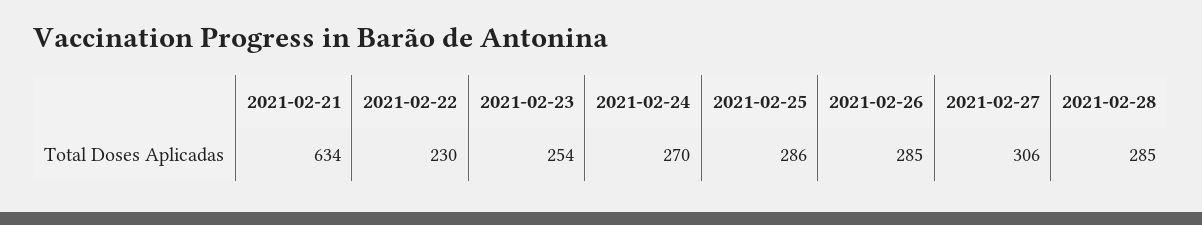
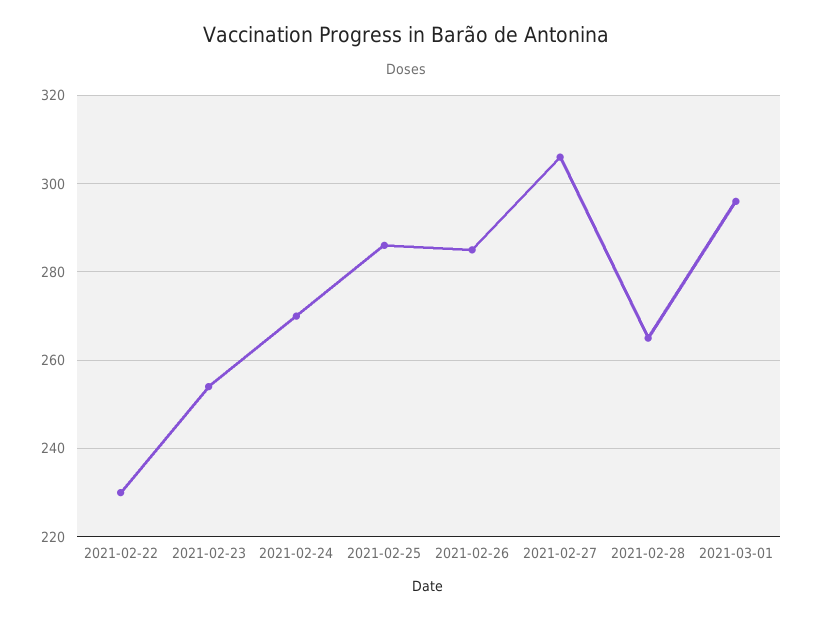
2021-02-21: 634 -> none
2021-02-28: 285 -> 265
2021-03-01: none -> 295

